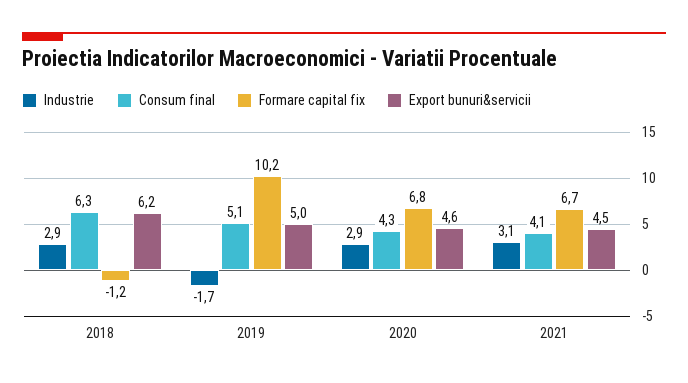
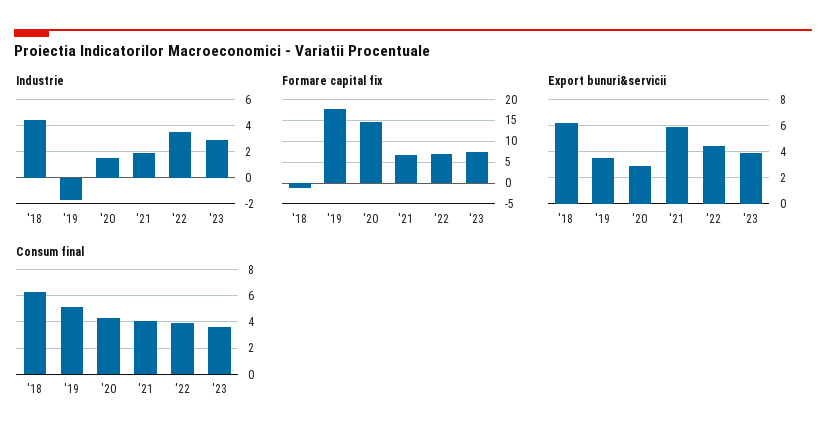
Industrie, 2018: 2.9 -> 4.5
Formare capital fix, 2019: 10.2 -> 17.5
Export bunuri&servicii, 2019: 5 -> 3.5
Industrie, 2020: 2.9 -> 1.5
Formare capital fix, 2020: 6.8 -> 15
Export bunuri&servicii, 2020: 4.6 -> 3
Industrie, 2021: 3.1 -> 2
Export bunuri&servicii, 2021: 4.5 -> 6
Industrie, '22: none -> 3.5
Industrie, '23: none -> 3
Formare capital fix, '22: none -> 7.5
Formare capital fix, '23: none -> 7.5
Export bunuri&servicii, '22: none -> 4.5
Export bunuri&servicii, '23: none -> 4
Consum final, '22: none -> 4
Consum final, '23: none -> 3.5

